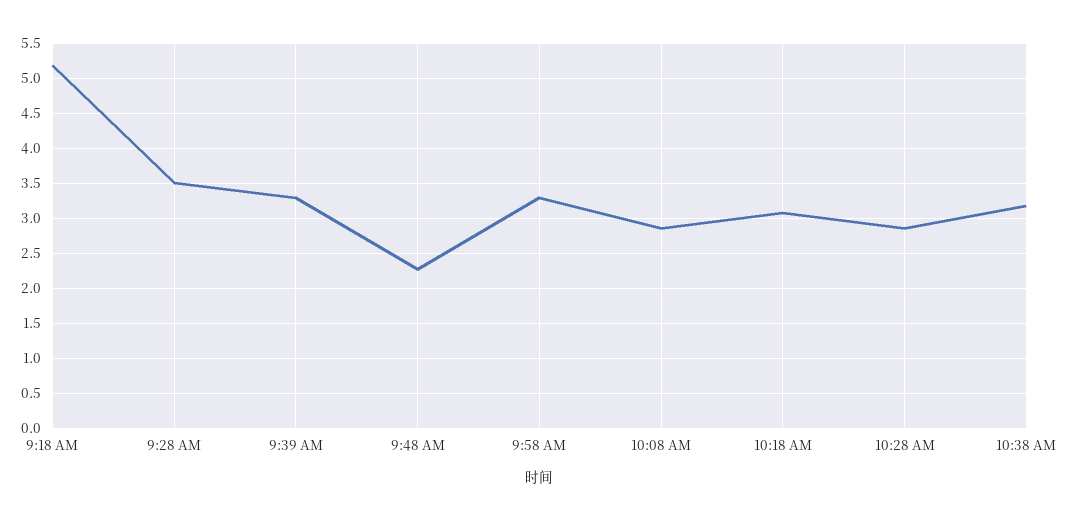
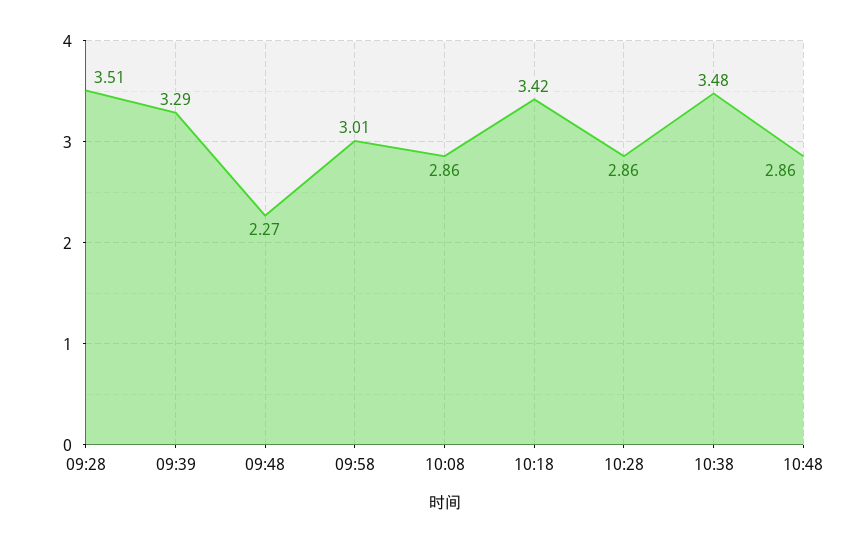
9:18 AM: 5.2 -> none
9:58 AM: 3.3 -> 3.01
10:18 AM: 3.1 -> 3.42
10:38 AM: 3.2 -> 3.48
10:48: none -> 2.86

